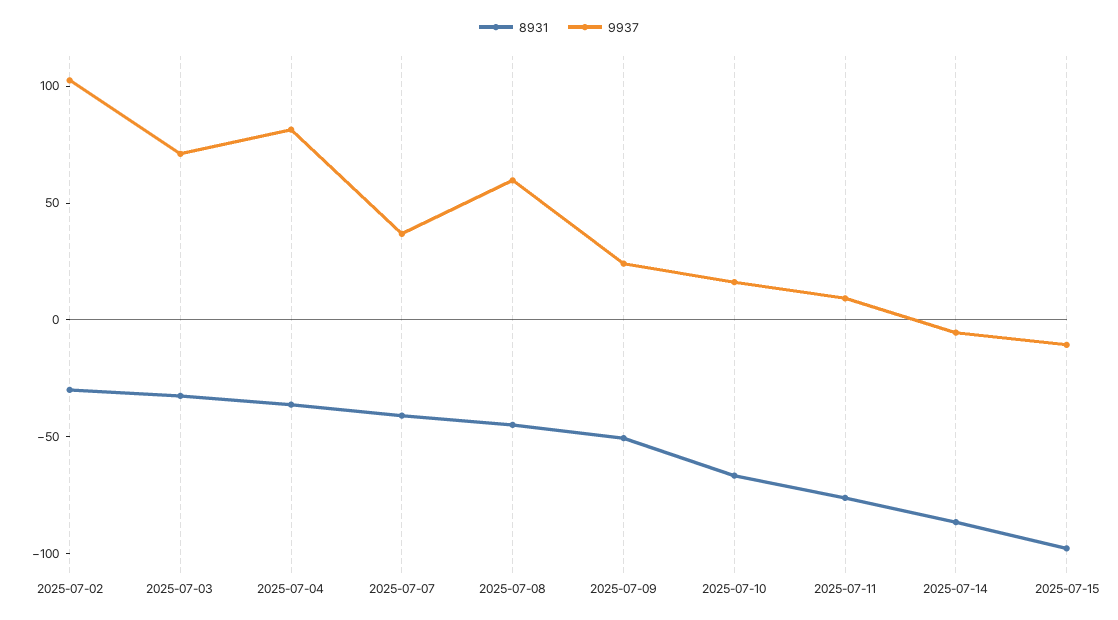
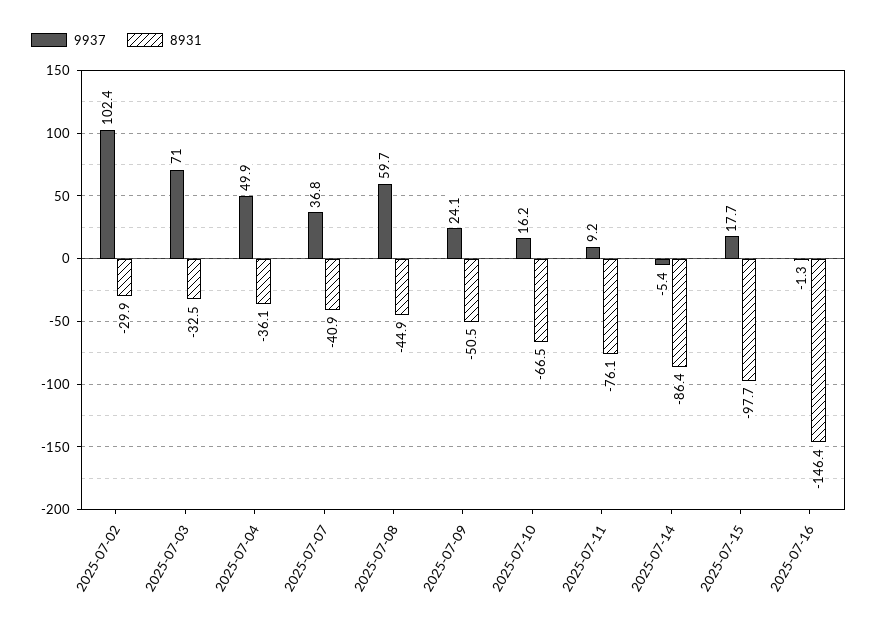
9937, 2025-07-04: 80 -> 49.9
9937, 2025-07-15: -10 -> 17.7
9937, 2025-07-16: none -> -1.3
8931, 2025-07-16: none -> -146.4

